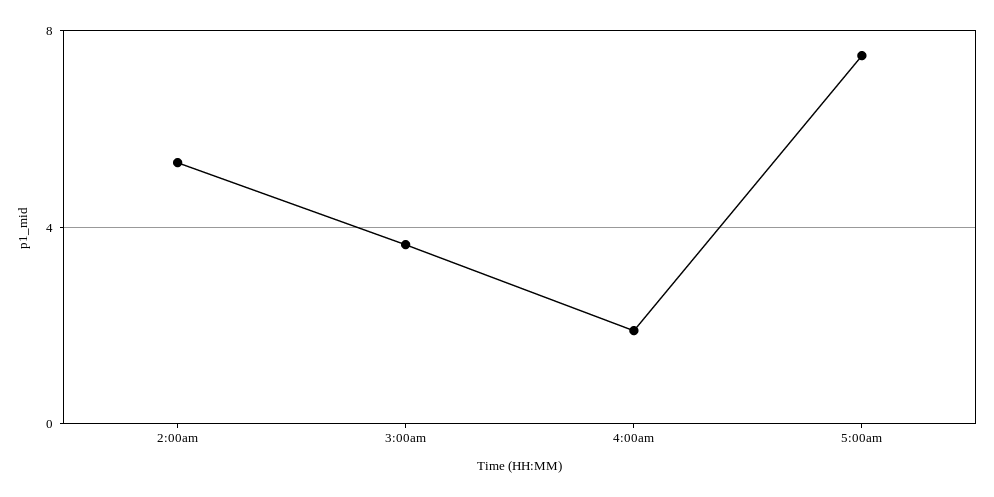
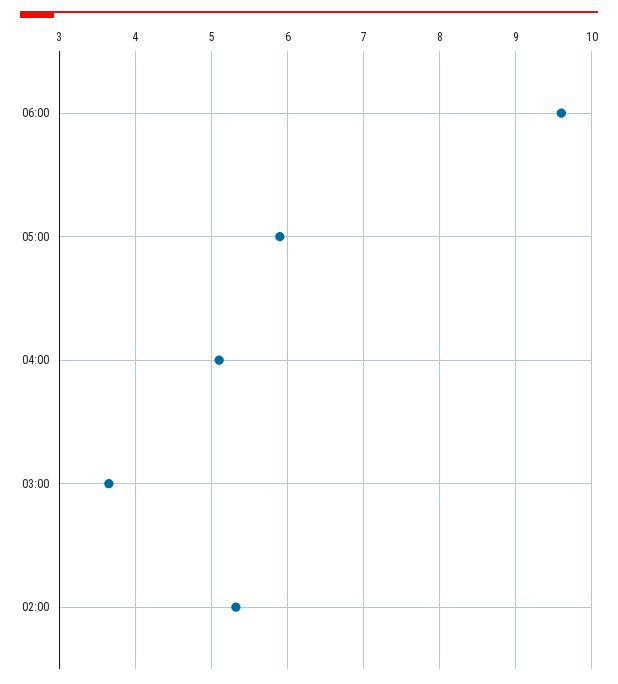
4:00am: 2 -> 5.1
5:00am: 7.5 -> 5.9
06:00: none -> 9.6

